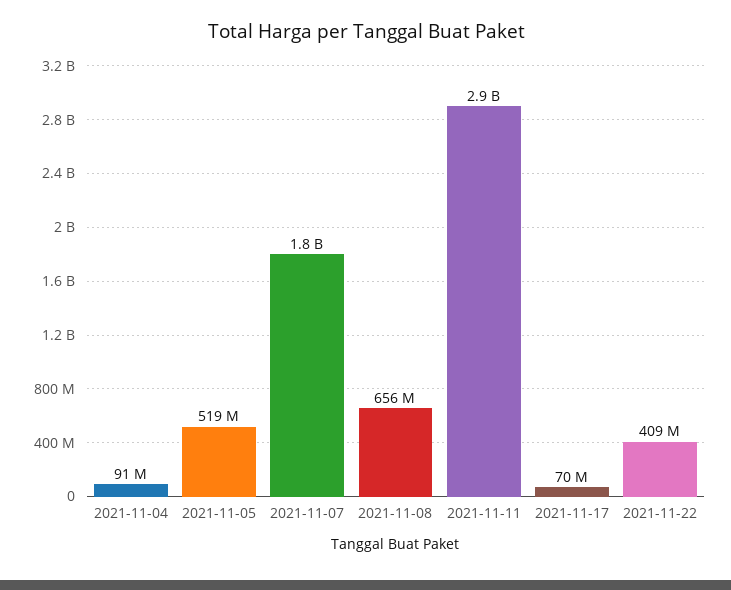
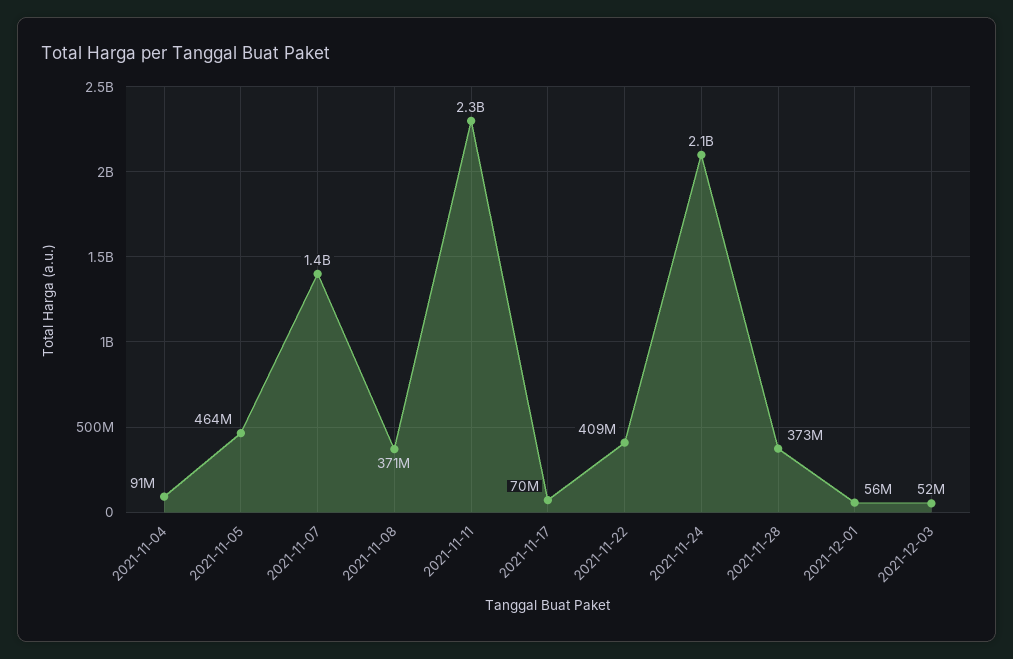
2021-11-05: 519000000 -> 464000000
2021-11-07: 1800000000 -> 1400000000
2021-11-08: 656000000 -> 371000000
2021-11-11: 2900000000 -> 2300000000
2021-11-24: none -> 2100000000
2021-11-28: none -> 373000000
2021-12-01: none -> 56000000
2021-12-03: none -> 52000000

